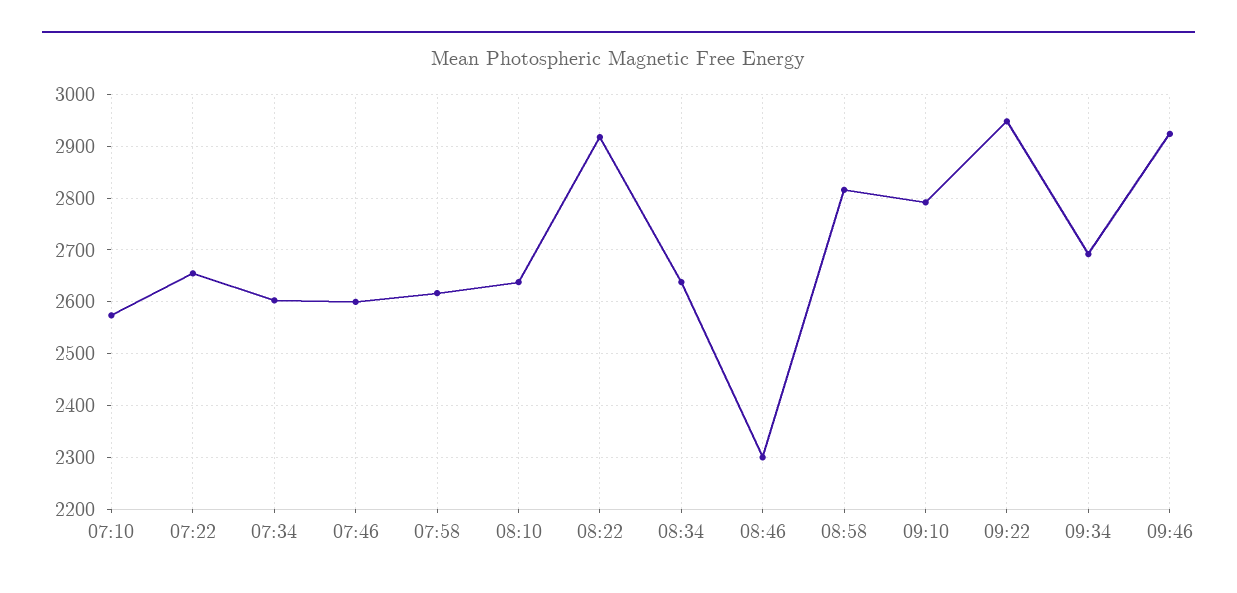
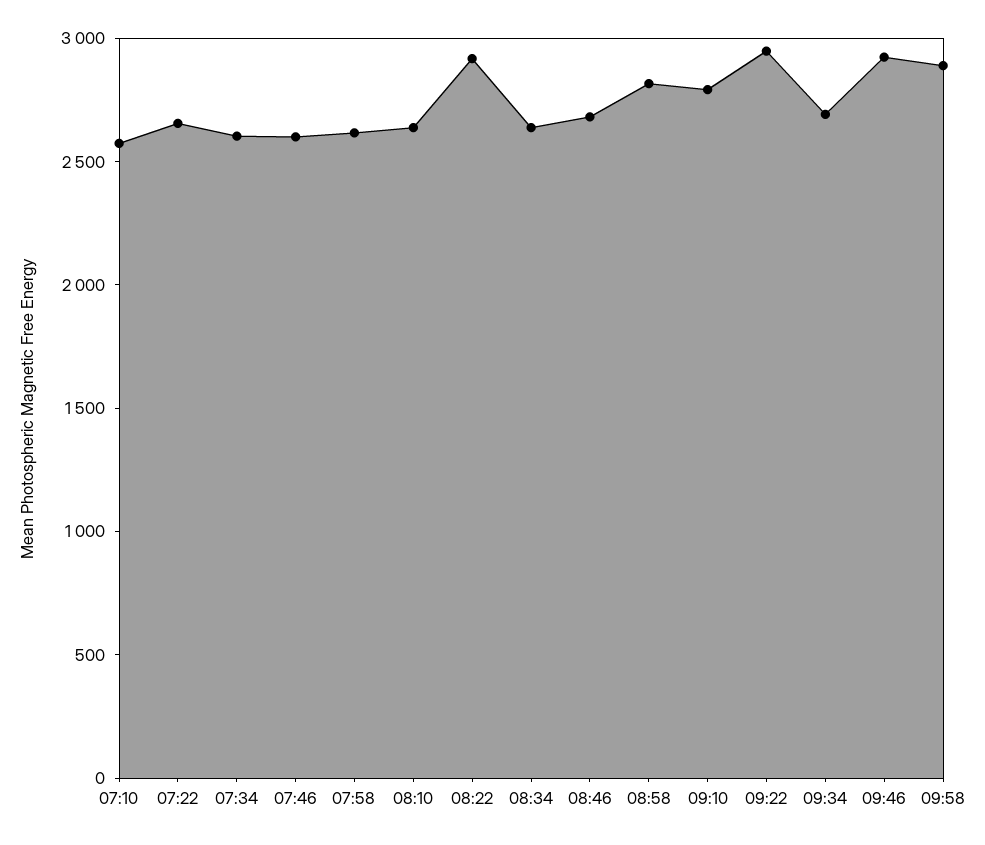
08:46: 2300 -> 2700
09:58: none -> 2900

